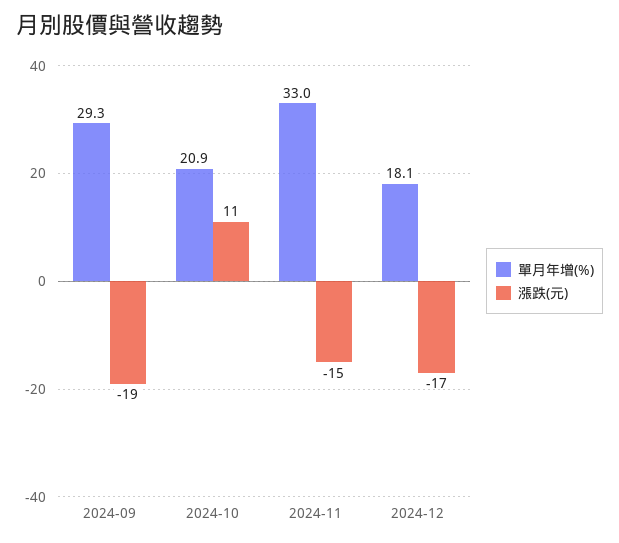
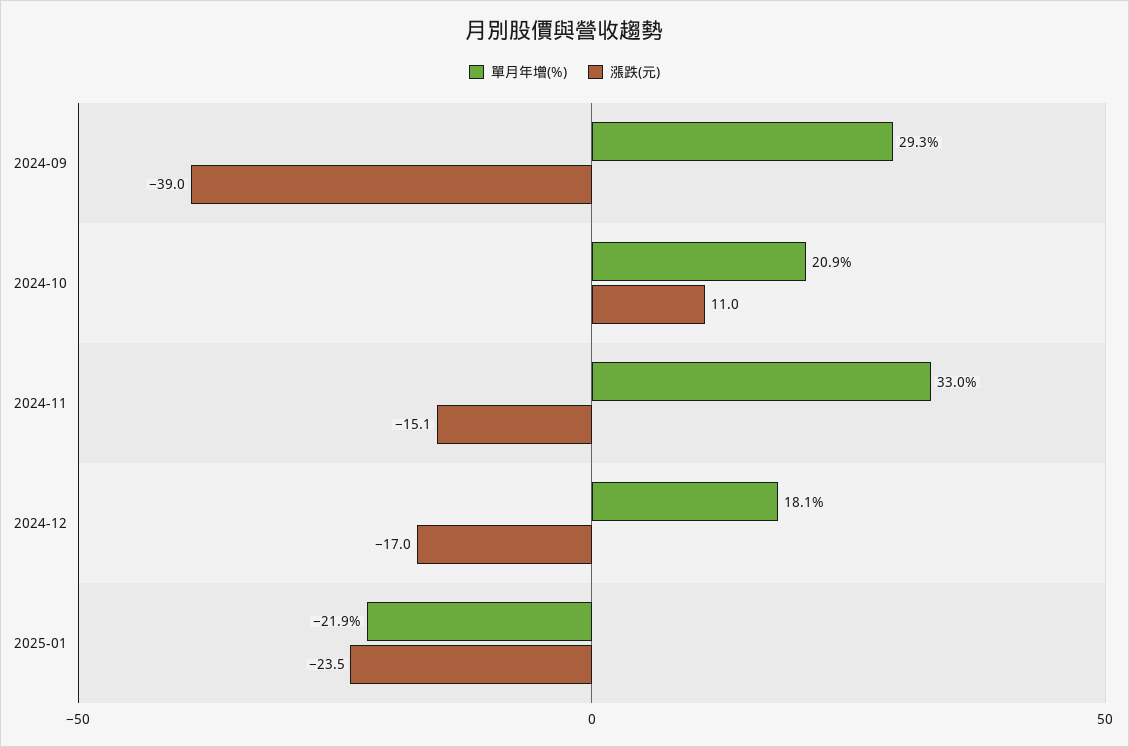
漲跌(元), 2024-09: -19 -> -39
單月年增(%), 2025-01: none -> -21.9
漲跌(元), 2025-01: none -> -23.5

